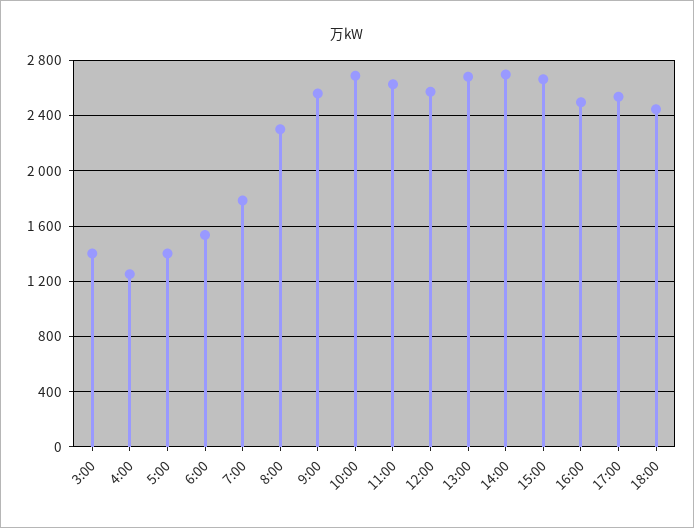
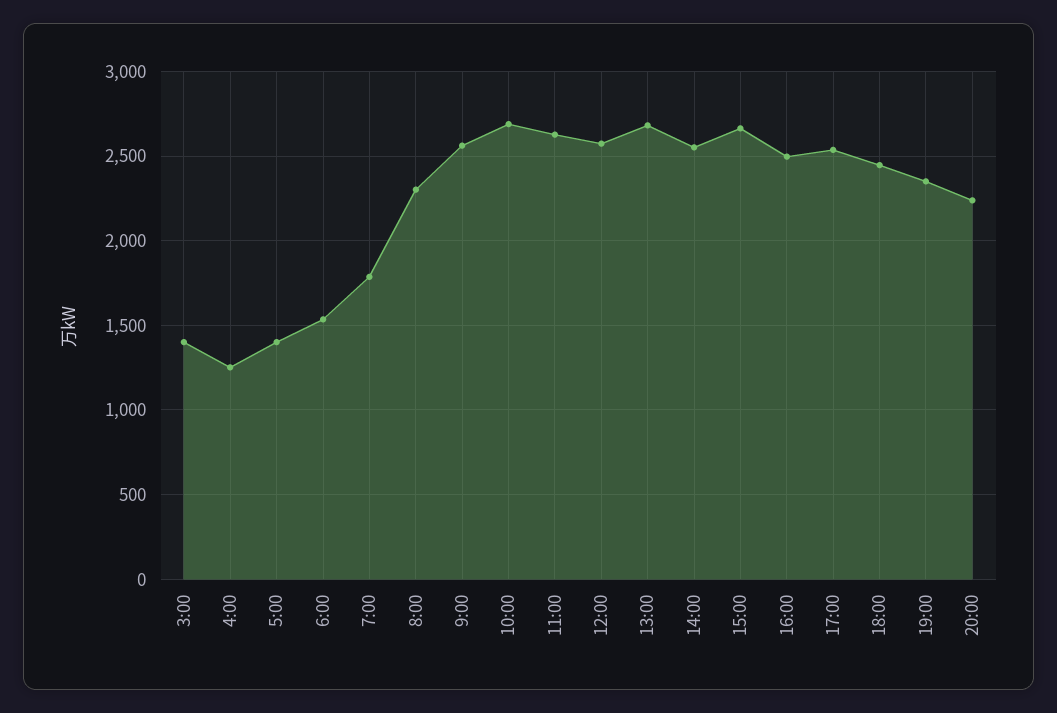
14:00: 2700 -> 2550
19:00: none -> 2350
20:00: none -> 2250

